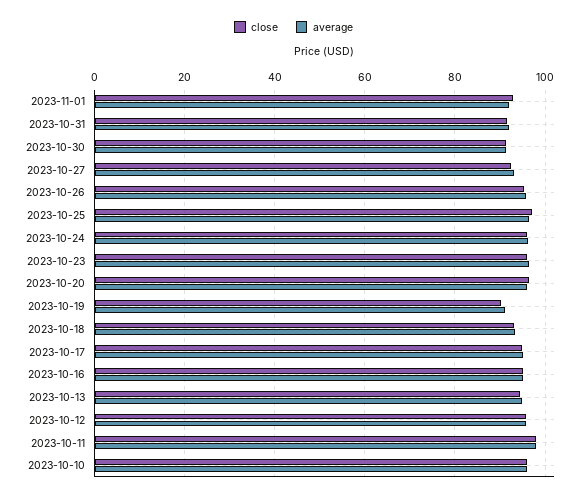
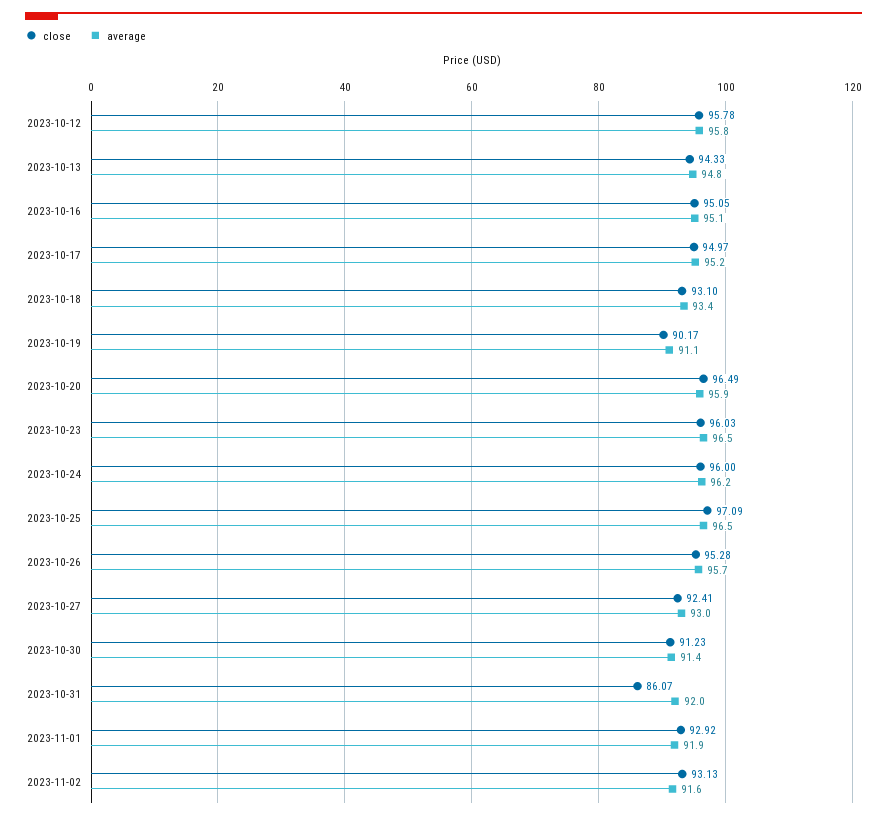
close, 2023-10-31: 92 -> 86.07
close, 2023-10-11: 98 -> none
average, 2023-10-11: 98 -> none
close, 2023-10-10: 96 -> none
average, 2023-10-10: 96 -> none
close, 2023-11-02: none -> 93.13
average, 2023-11-02: none -> 91.6

